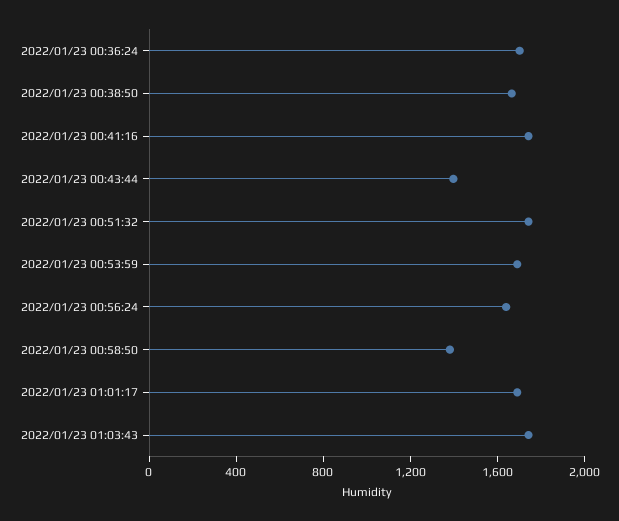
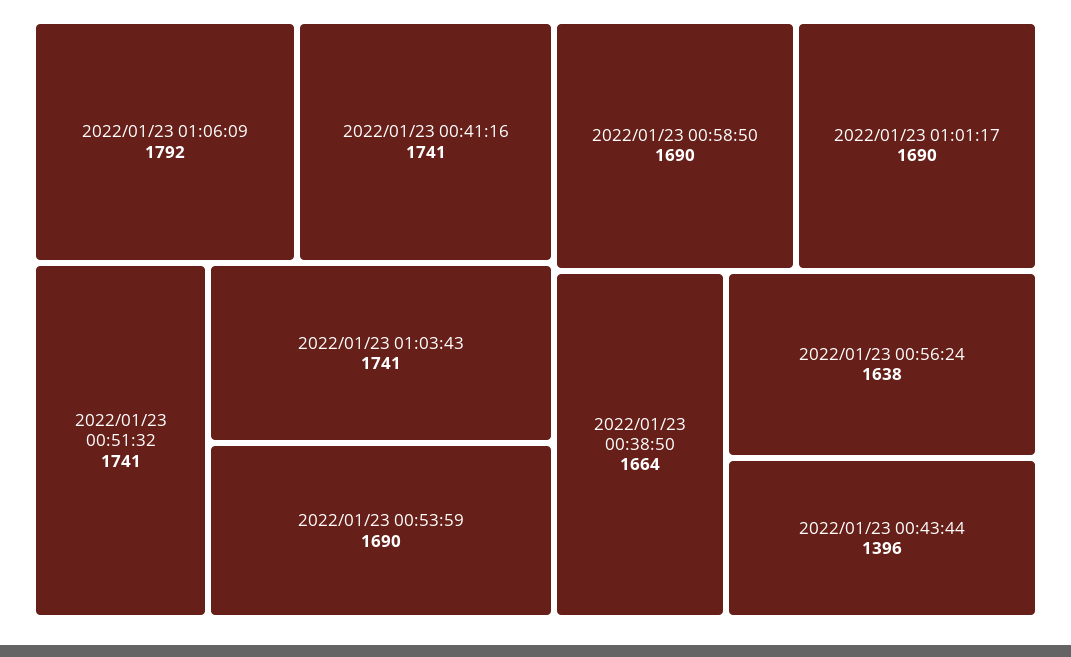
2022/01/23 00:36:24: 1700 -> none
2022/01/23 00:58:50: 1400 -> 1690
2022/01/23 01:06:09: none -> 1792

